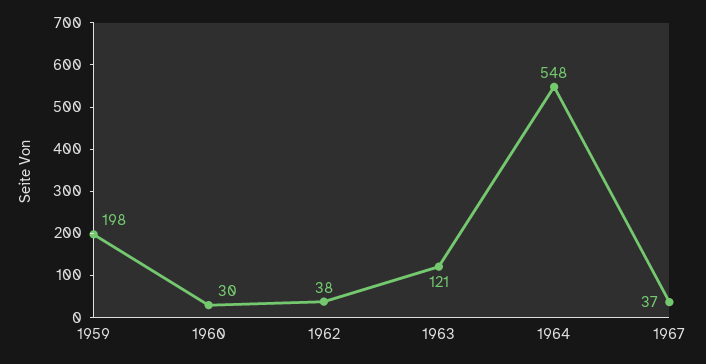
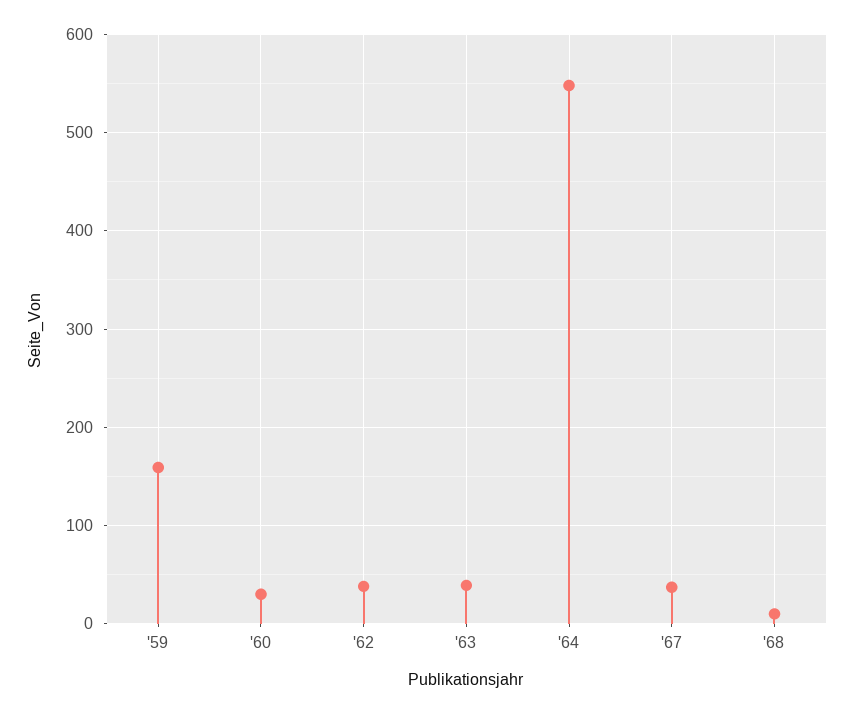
1959: 198 -> 160
1963: 121 -> 40
'68: none -> 10

